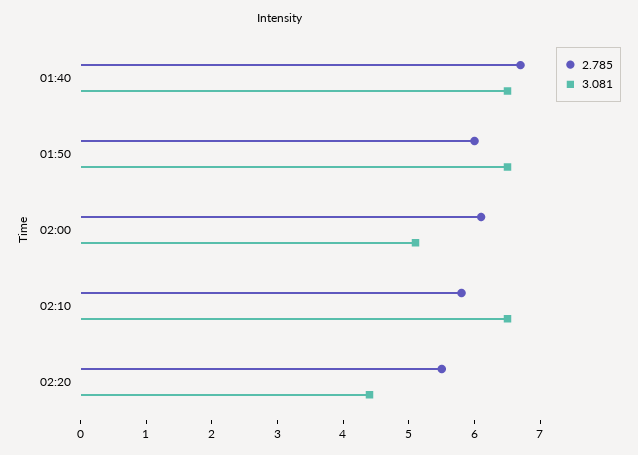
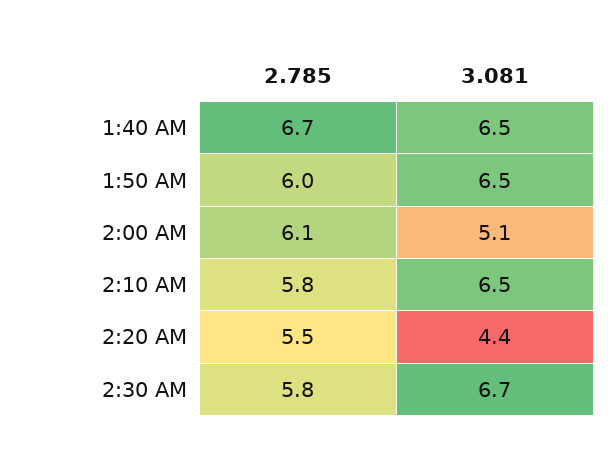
2.785, 2:30 AM: none -> 5.8
3.081, 2:30 AM: none -> 6.7

